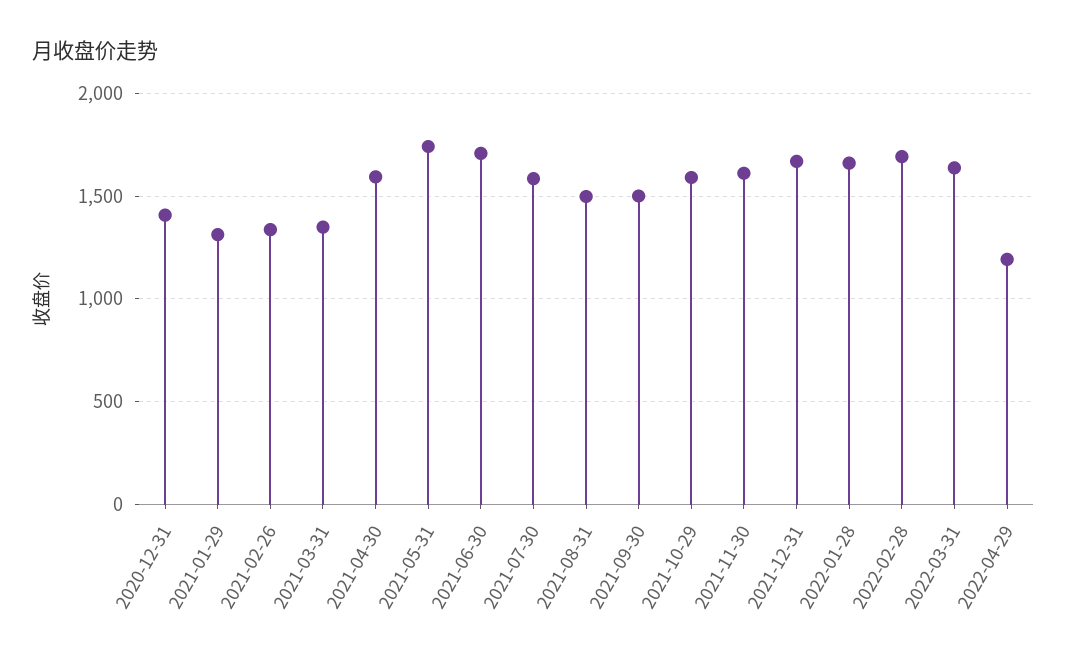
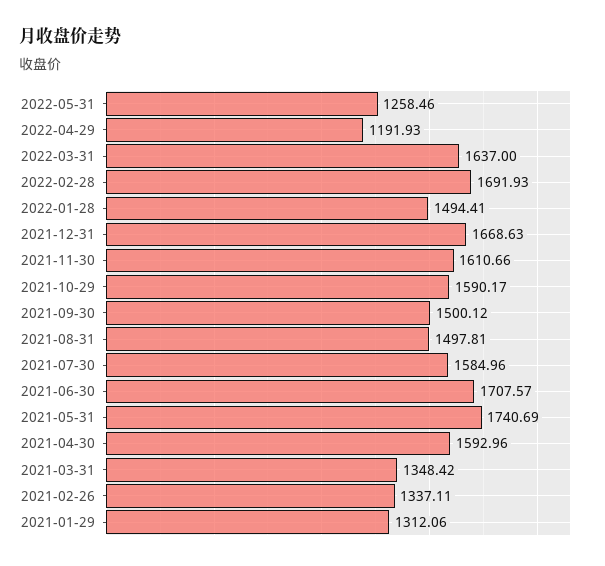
2020-12-31: 1400 -> none
2022-01-28: 1650 -> 1494.41
2022-05-31: none -> 1258.46

